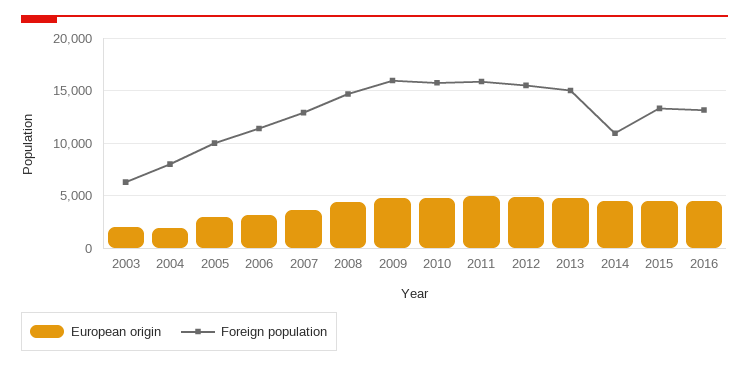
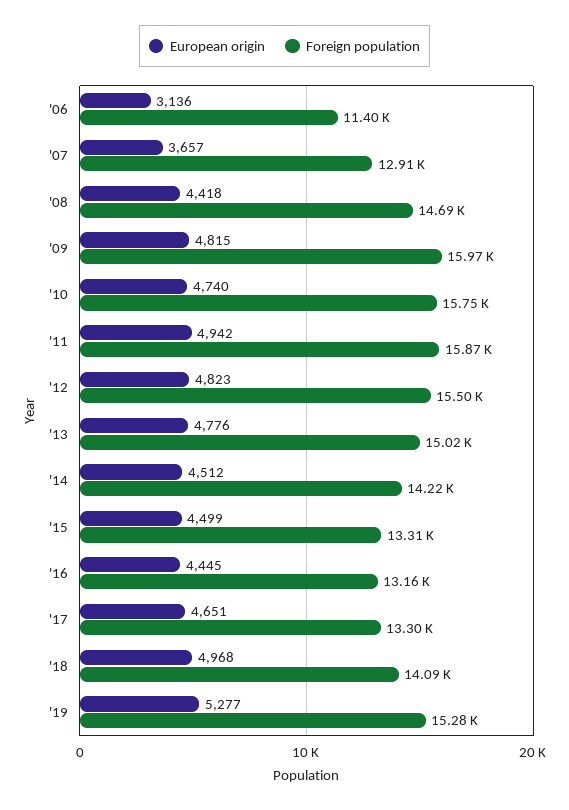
European origin, 2003: 2000 -> none
Foreign population, 2003: 6000 -> none
European origin, 2004: 2000 -> none
Foreign population, 2004: 8000 -> none
European origin, 2005: 3000 -> none
Foreign population, 2005: 10000 -> none
Foreign population, 2014: 11000 -> 14220
European origin, '17: none -> 4651
Foreign population, '17: none -> 13300
European origin, '18: none -> 4968
Foreign population, '18: none -> 14090
European origin, '19: none -> 5277
Foreign population, '19: none -> 15280

